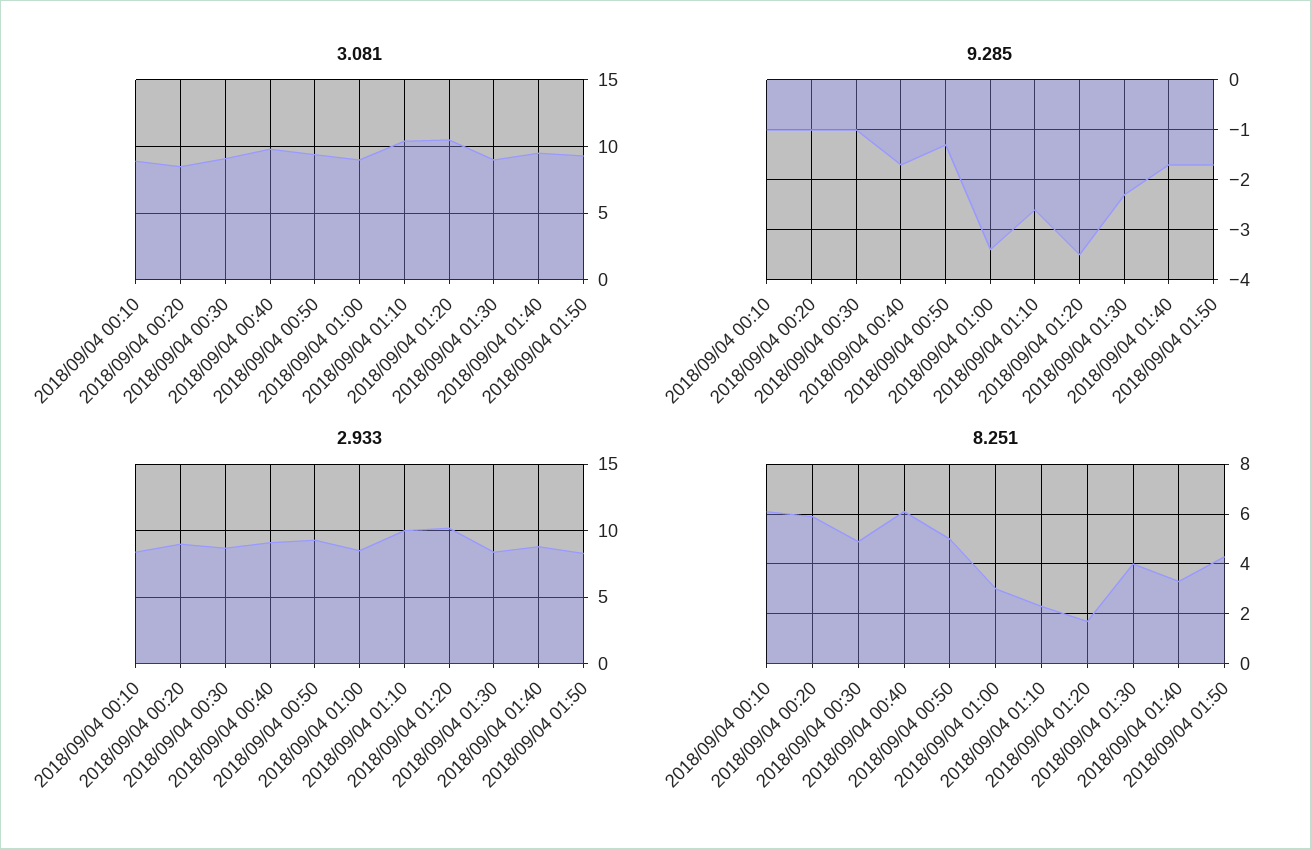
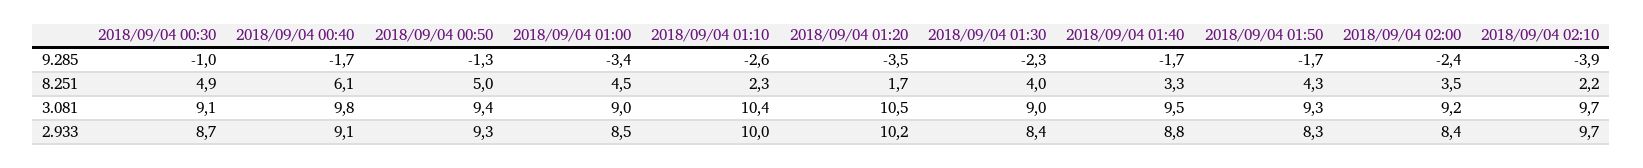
3.081, 2018/09/04 00:10: 9 -> none
3.081, 2018/09/04 00:20: 8.5 -> none
9.285, 2018/09/04 00:10: -1 -> none
9.285, 2018/09/04 00:20: -1 -> none
2.933, 2018/09/04 00:10: 8.5 -> none
2.933, 2018/09/04 00:20: 9 -> none
8.251, 2018/09/04 00:10: 6 -> none
8.251, 2018/09/04 00:20: 6 -> none
8.251, 2018/09/04 01:00: 3 -> 4.5
9.285, 2018/09/04 02:00: none -> -2.4
9.285, 2018/09/04 02:10: none -> -3.9
8.251, 2018/09/04 02:00: none -> 3.5
8.251, 2018/09/04 02:10: none -> 2.2
3.081, 2018/09/04 02:00: none -> 9.2
3.081, 2018/09/04 02:10: none -> 9.7
2.933, 2018/09/04 02:00: none -> 8.4
2.933, 2018/09/04 02:10: none -> 9.7

